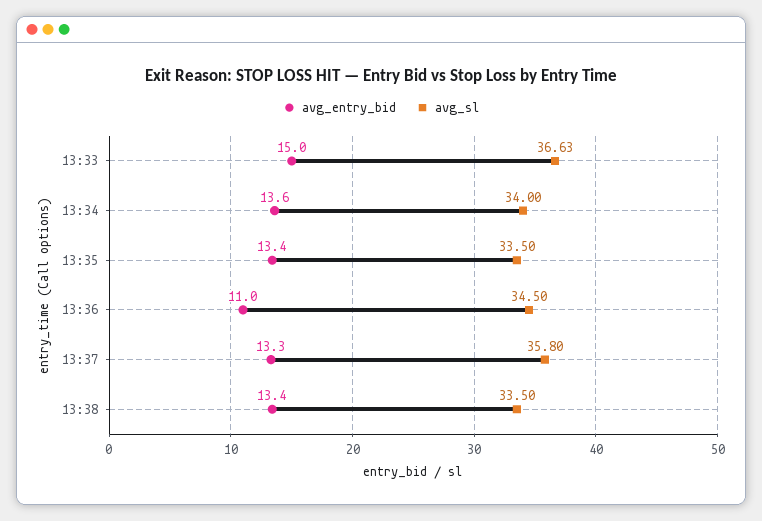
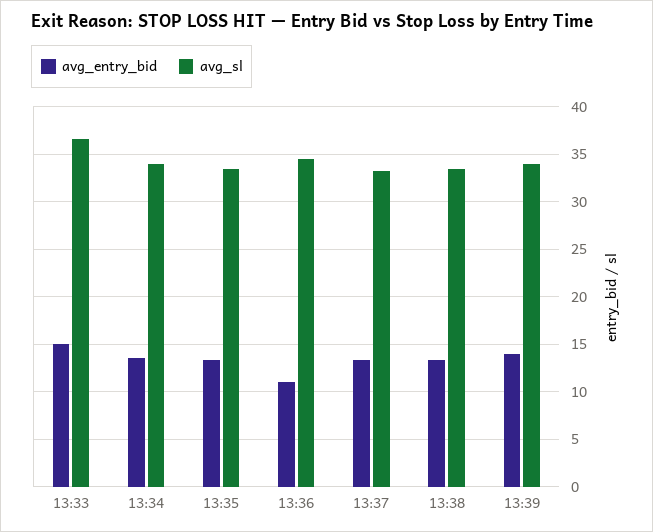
avg_sl, 13:37: 35.8 -> 33
avg_entry_bid, 13:39: none -> 14
avg_sl, 13:39: none -> 34

